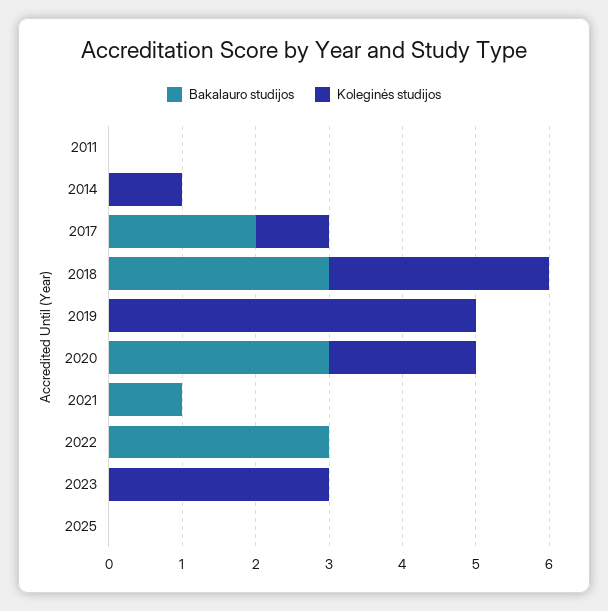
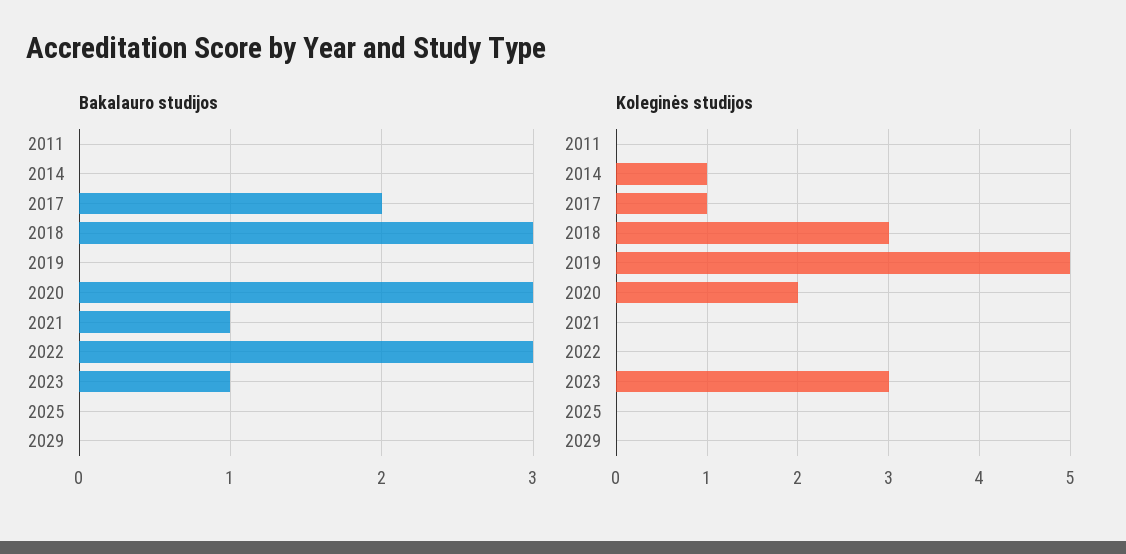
Bakalauro studijos, 2023: 0 -> 1
Bakalauro studijos, 2029: none -> 0
Koleginės studijos, 2029: none -> 0

